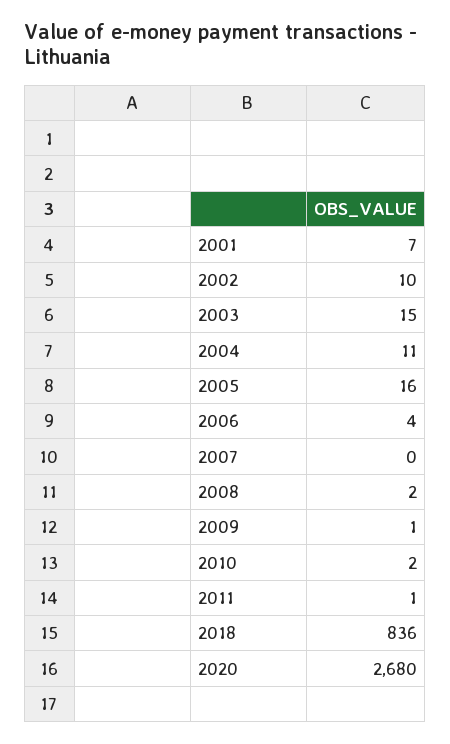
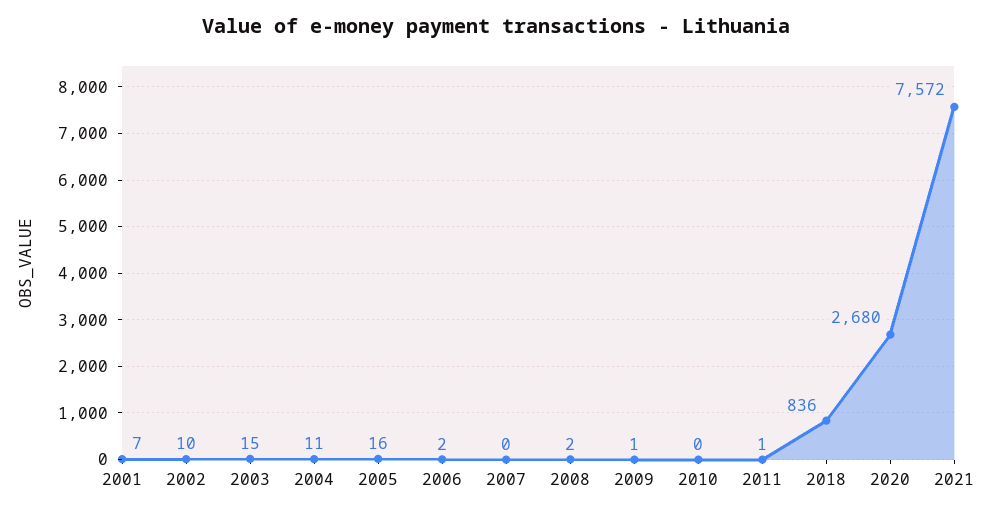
2006: 4 -> 2
2010: 2 -> 0
2021: none -> 7572

